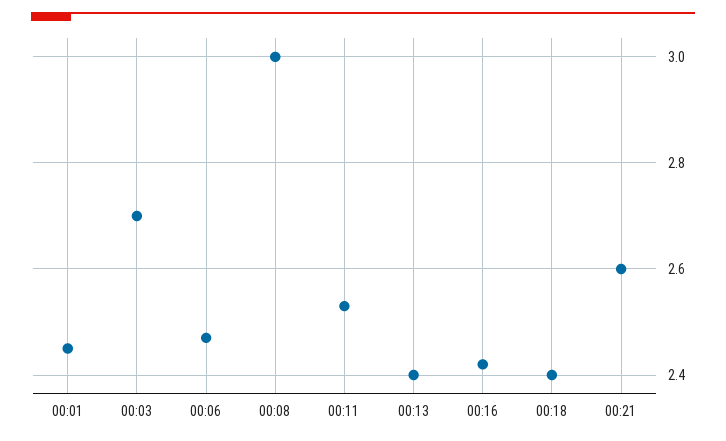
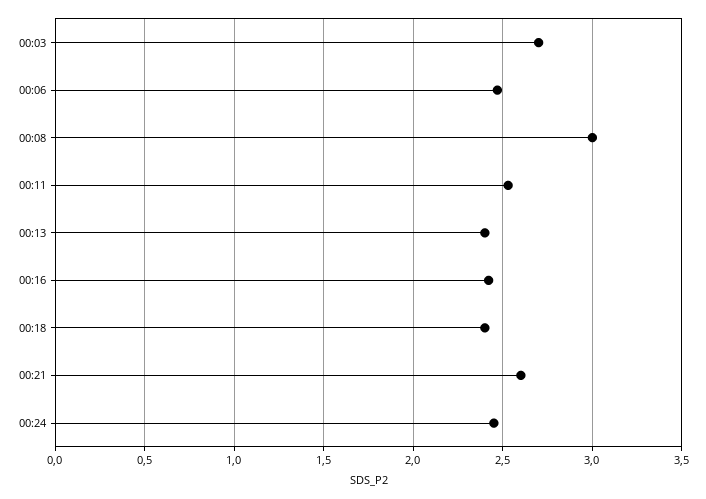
00:01: 2.45 -> none
00:24: none -> 2.45

